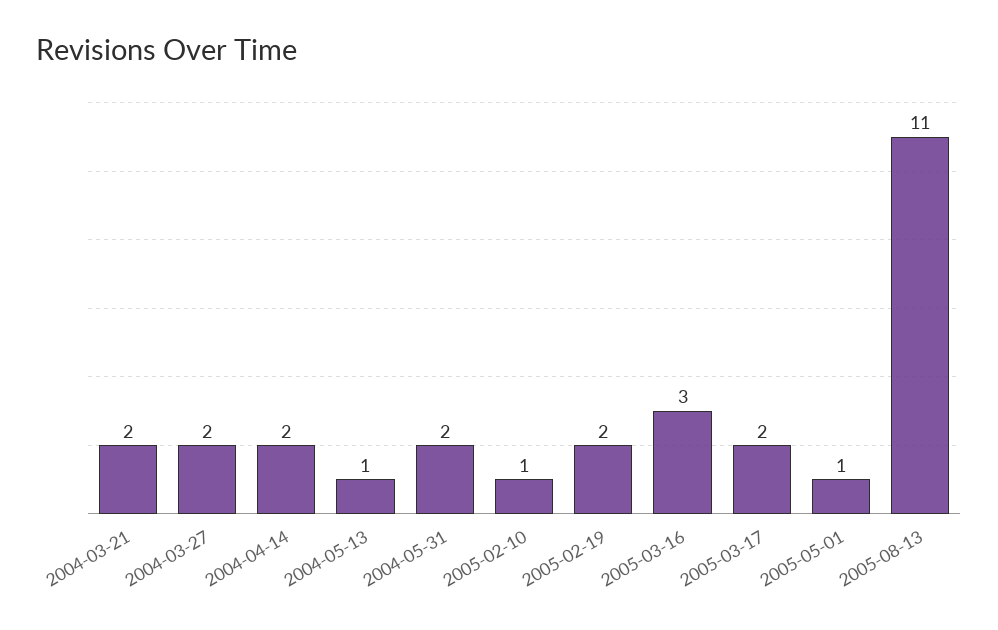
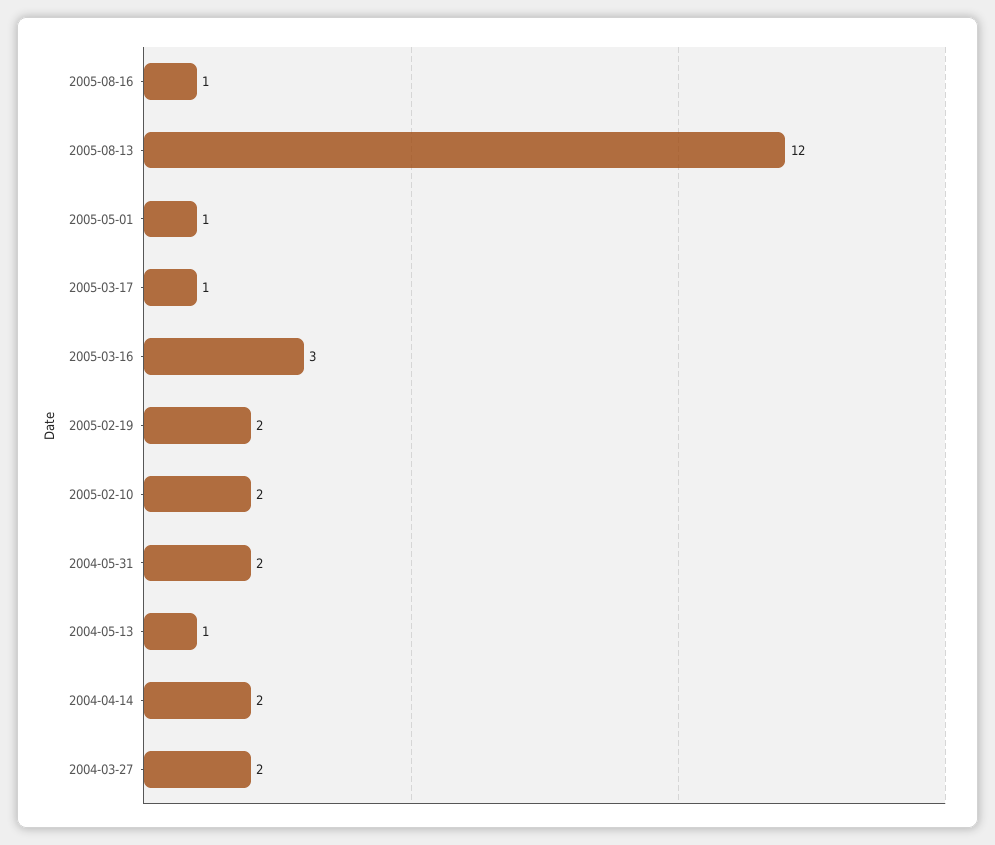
2004-03-21: 2 -> none
2005-02-10: 1 -> 2
2005-03-17: 2 -> 1
2005-08-13: 11 -> 12
2005-08-16: none -> 1

